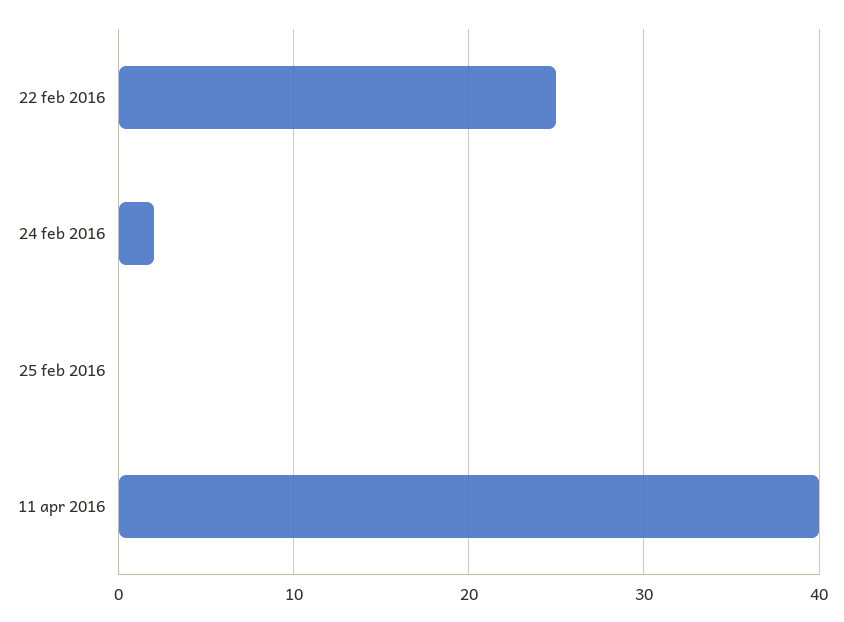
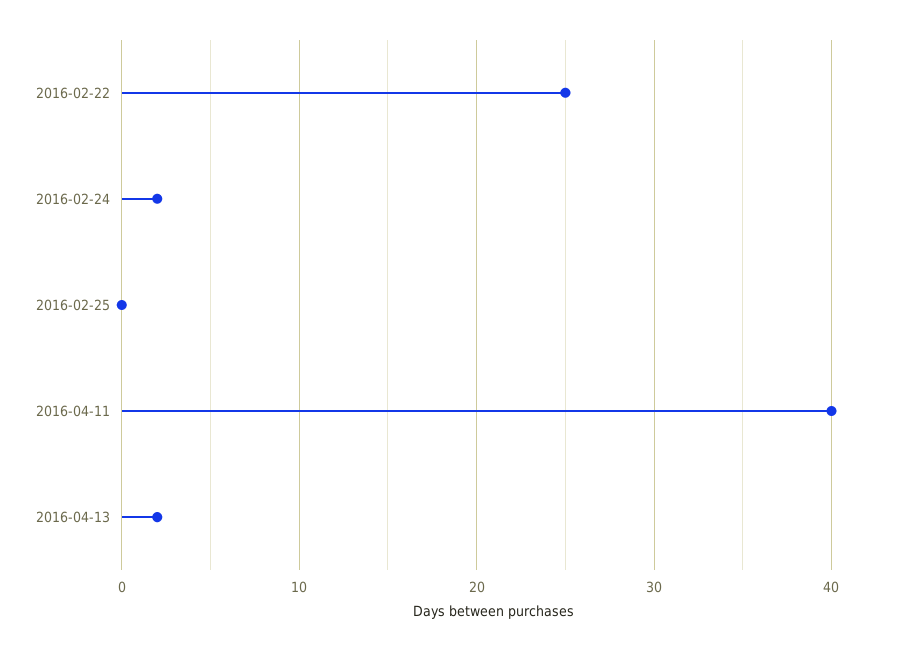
2016-04-13: none -> 2

